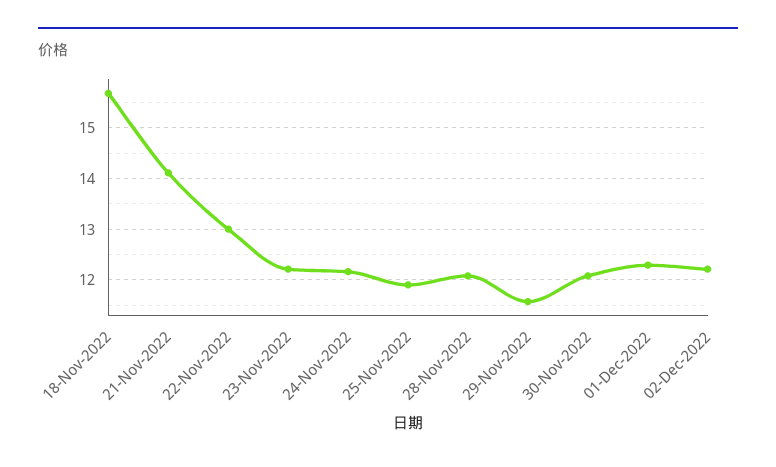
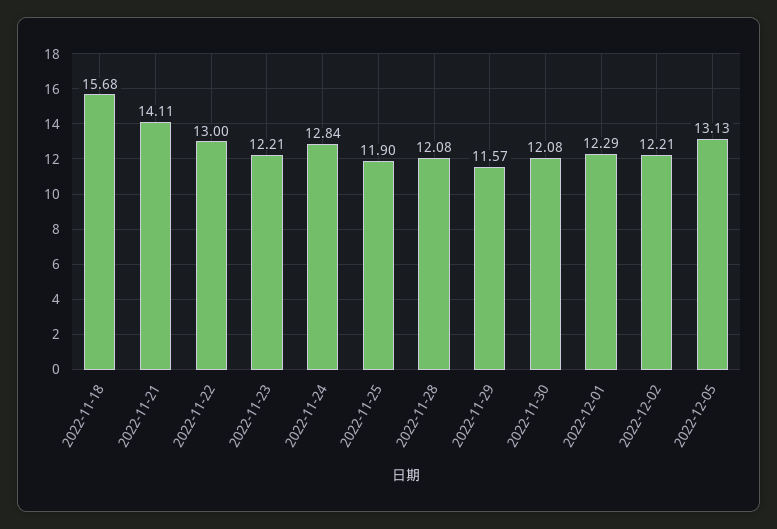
24-Nov-2022: 12.2 -> 12.84
2022-12-05: none -> 13.13

